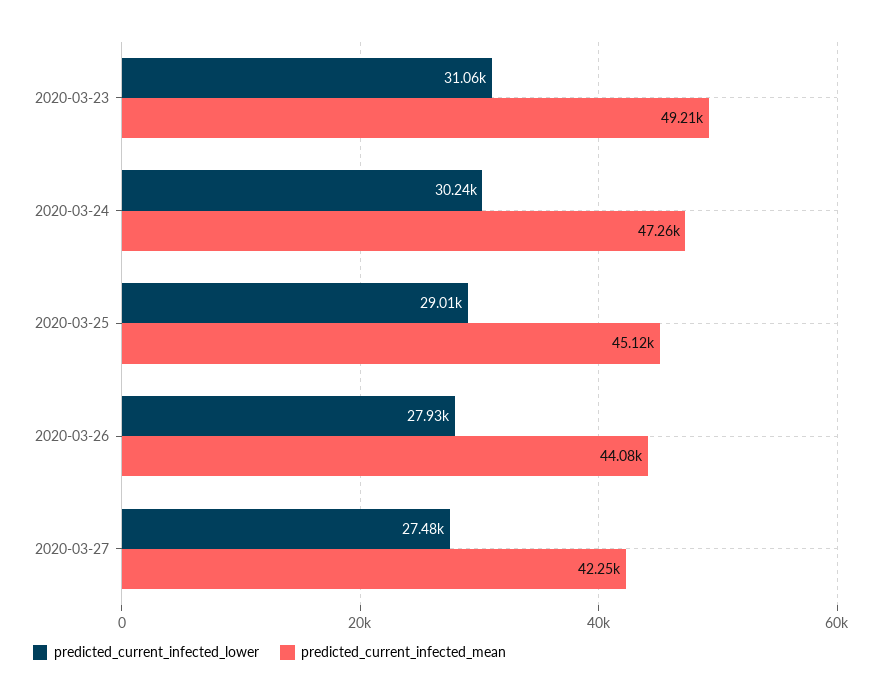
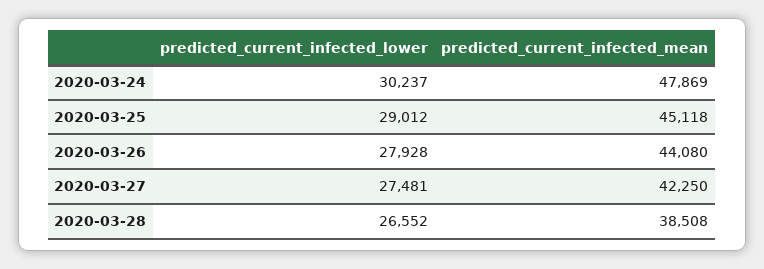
predicted_current_infected_lower, 2020-03-23: 31060 -> none
predicted_current_infected_mean, 2020-03-23: 49210 -> none
predicted_current_infected_mean, 2020-03-24: 47260 -> 47869
predicted_current_infected_lower, 2020-03-28: none -> 26552
predicted_current_infected_mean, 2020-03-28: none -> 38508

